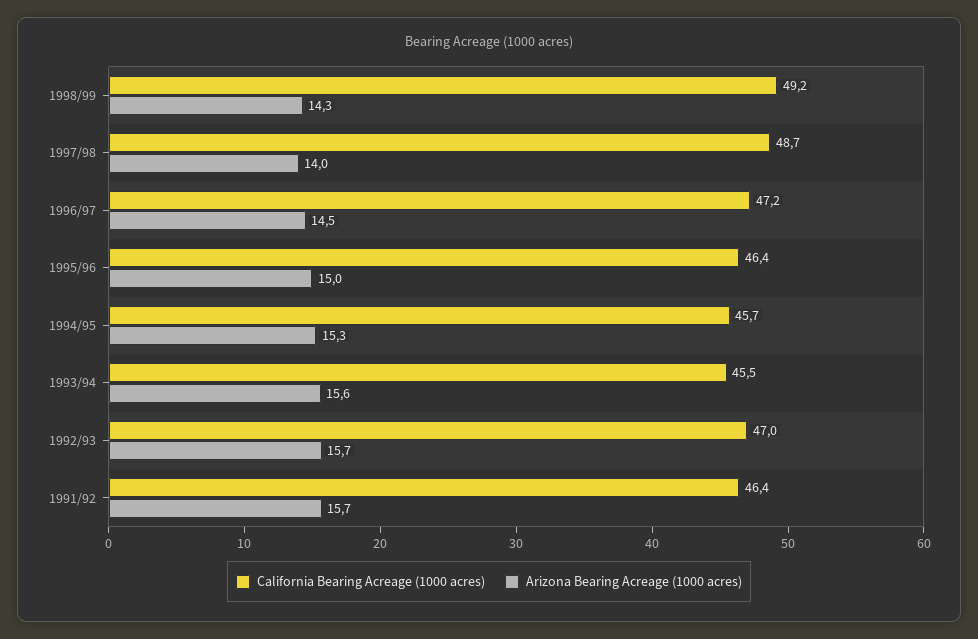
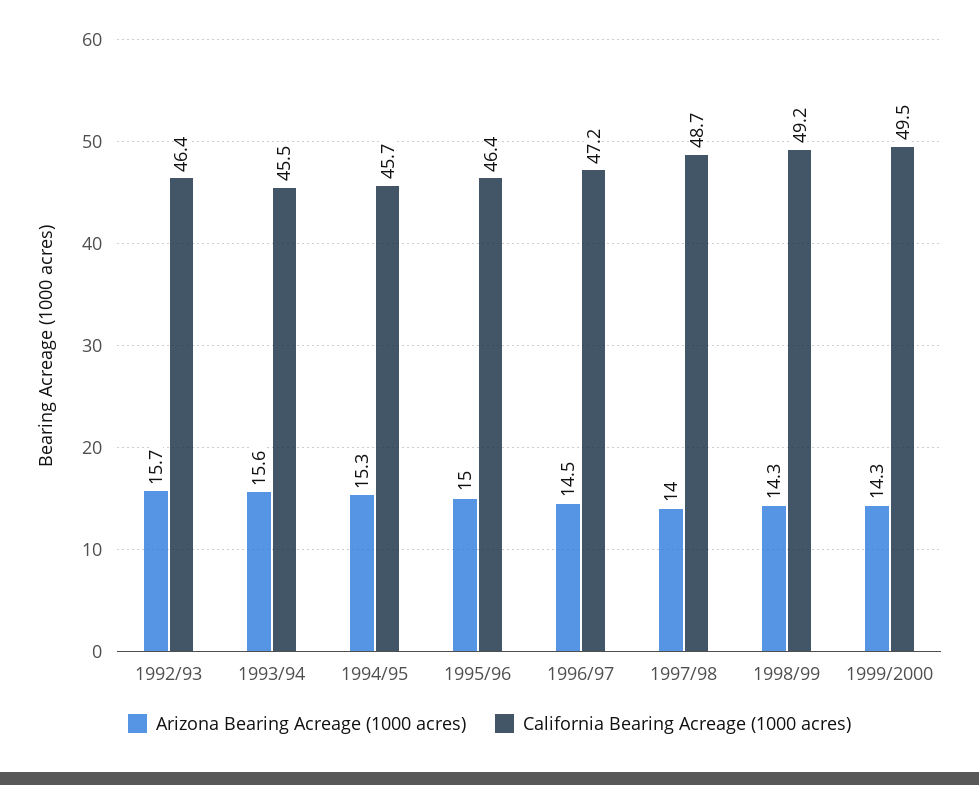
California Bearing Acreage (1000 acres), 1992/93: 47 -> 46.4
California Bearing Acreage (1000 acres), 1991/92: 46.4 -> none
Arizona Bearing Acreage (1000 acres), 1991/92: 15.7 -> none
Arizona Bearing Acreage (1000 acres), 1999/2000: none -> 14.3
California Bearing Acreage (1000 acres), 1999/2000: none -> 49.5

